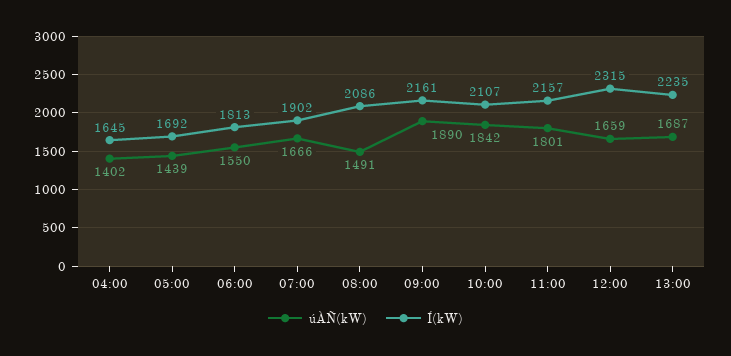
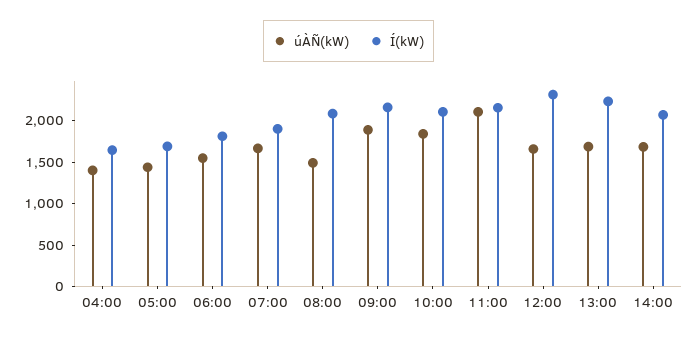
úÀÑ(kW), 11:00: 1801 -> 2100
úÀÑ(kW), 14:00: none -> 1700
Í(kW), 14:00: none -> 2100

